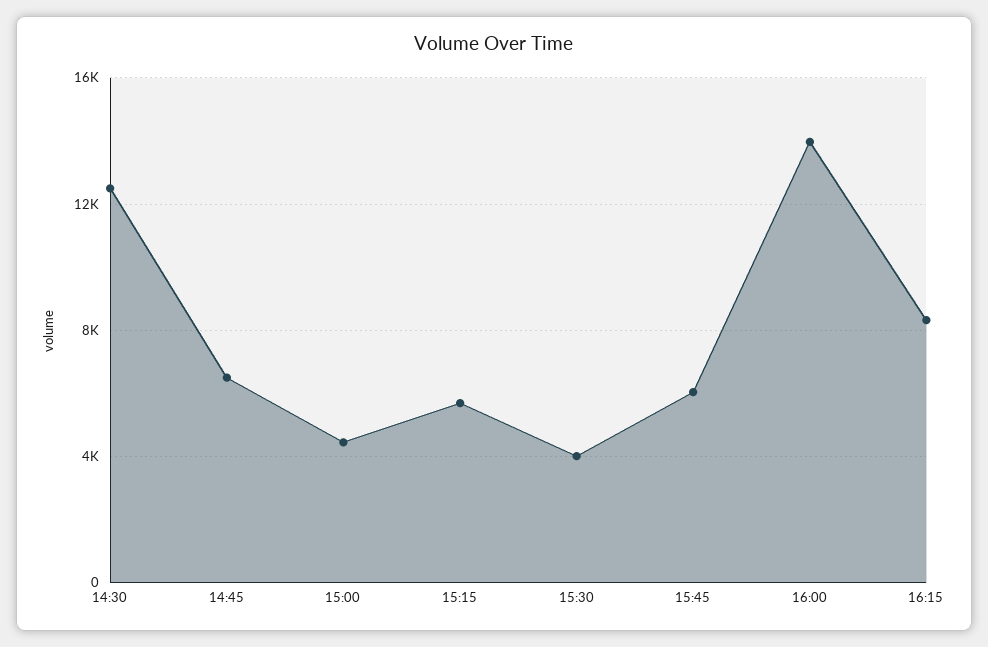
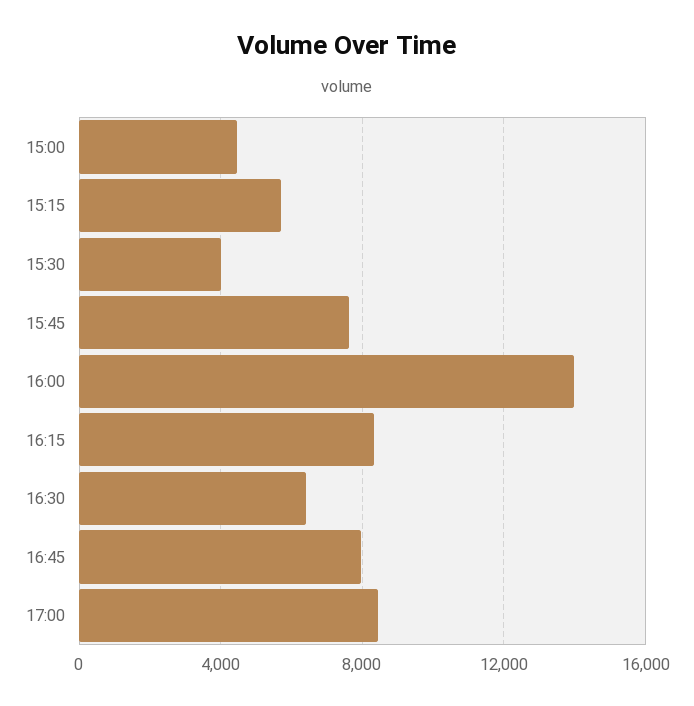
14:30: 12500 -> none
14:45: 6500 -> none
15:45: 6000 -> 7500
16:30: none -> 6500
16:45: none -> 8000
17:00: none -> 8500

